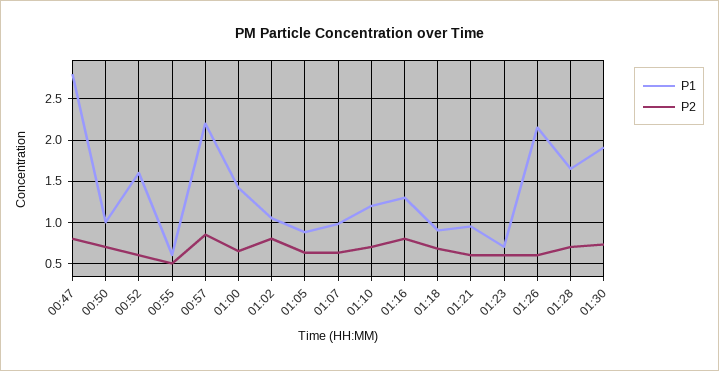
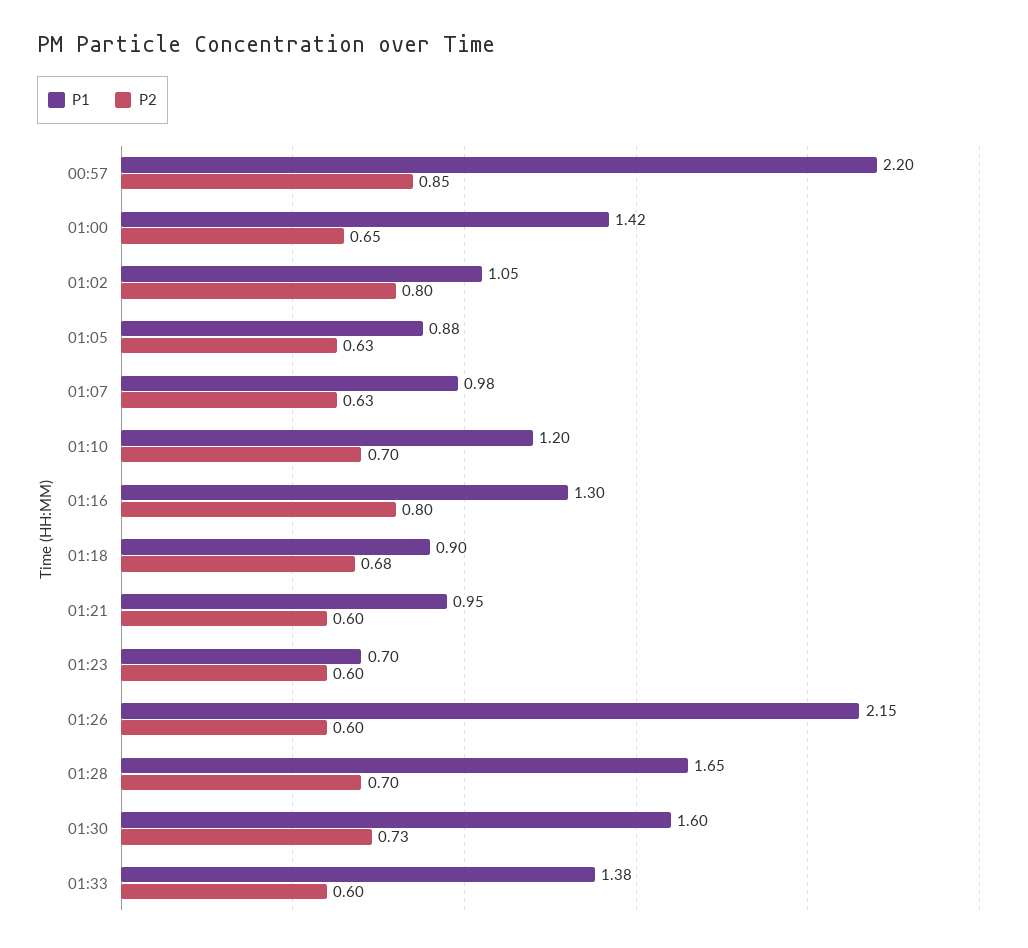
P1, 00:47: 2.8 -> none
P2, 00:47: 0.8 -> none
P1, 00:50: 1 -> none
P2, 00:50: 0.7 -> none
P1, 00:52: 1.6 -> none
P2, 00:52: 0.6 -> none
P1, 00:55: 0.6 -> none
P2, 00:55: 0.5 -> none
P1, 01:30: 1.9 -> 1.6
P1, 01:33: none -> 1.38
P2, 01:33: none -> 0.6

